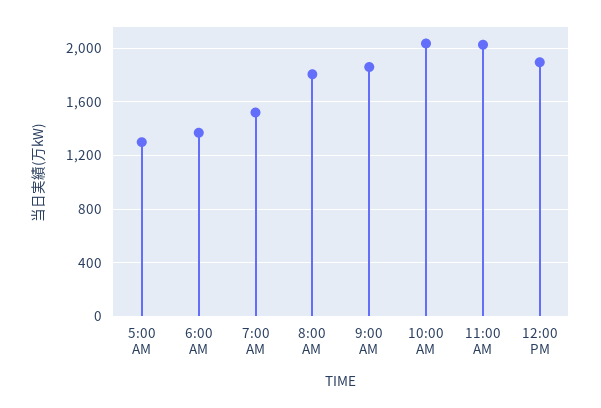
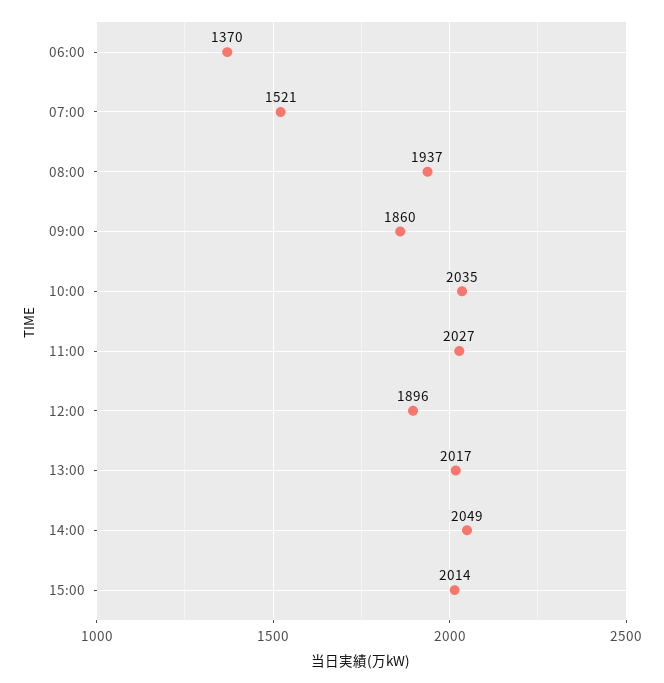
5:00 AM: 1300 -> none
8:00 AM: 1800 -> 1937
13:00: none -> 2017
14:00: none -> 2049
15:00: none -> 2014

